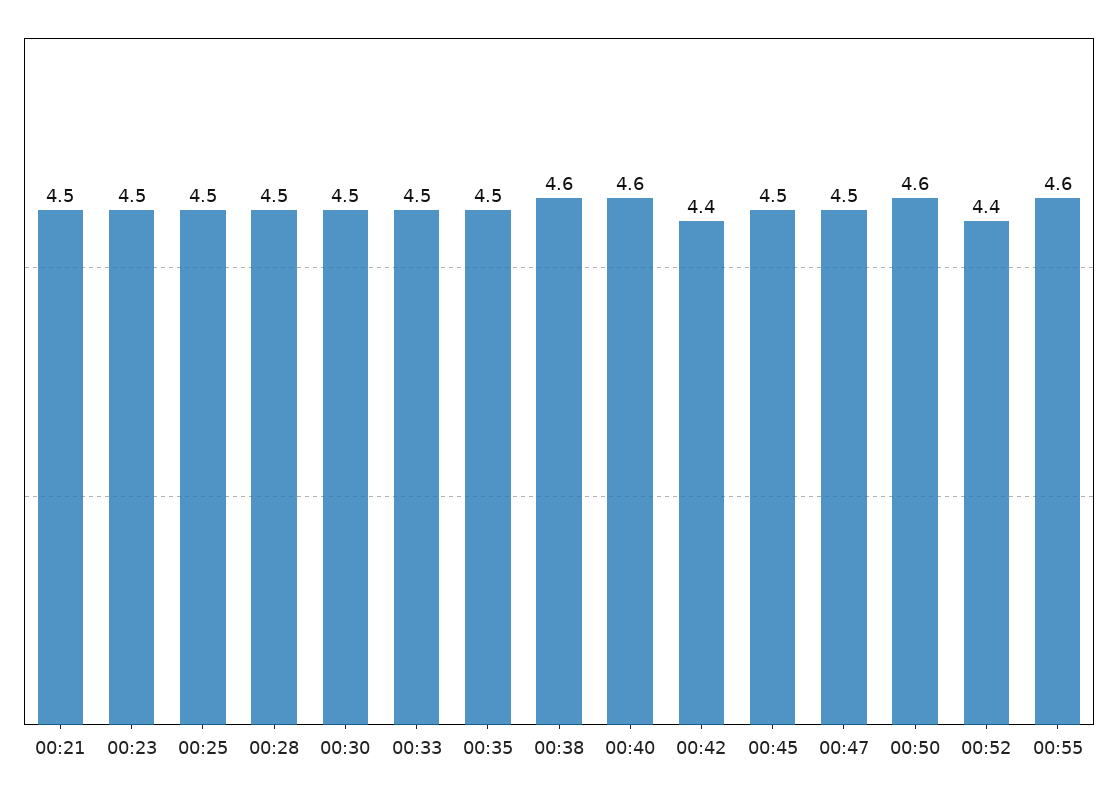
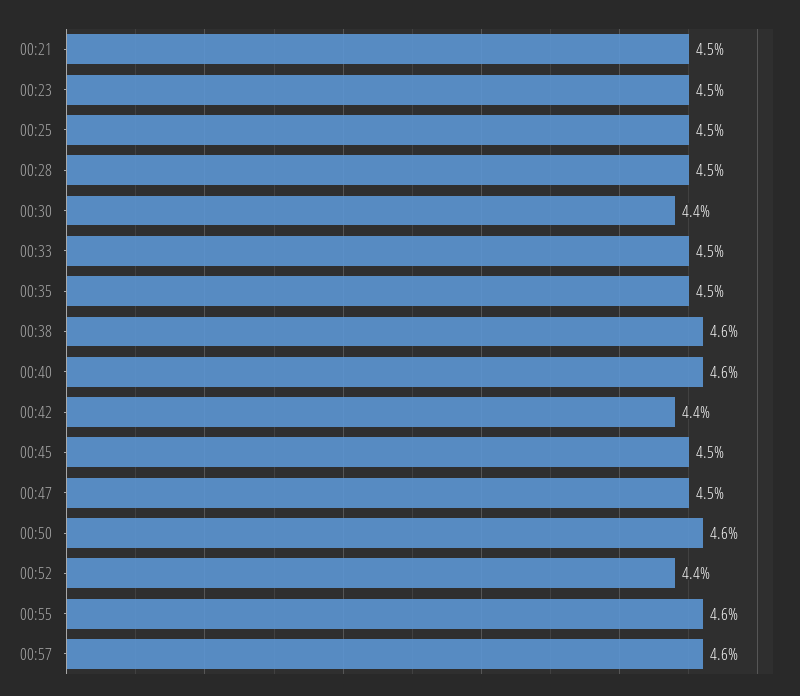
00:30: 4.5 -> 4.4
00:57: none -> 4.6

